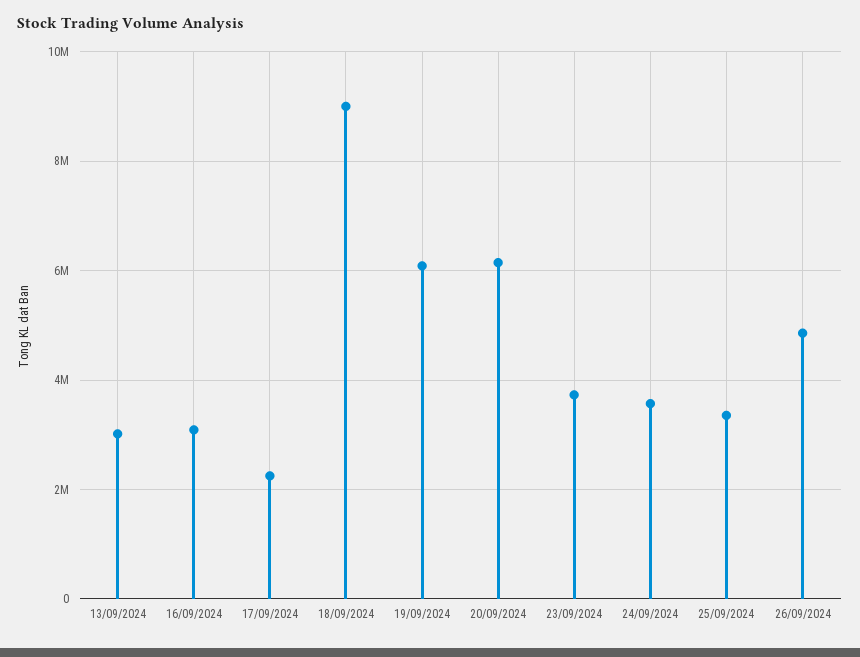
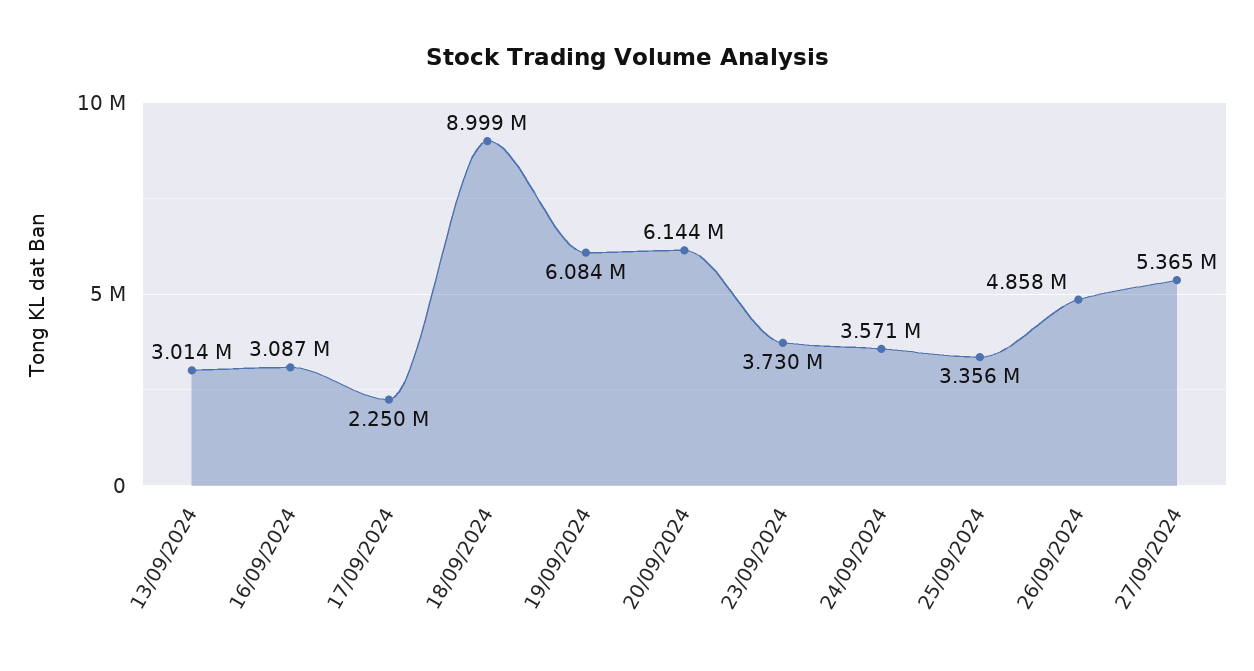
27/09/2024: none -> 5365000

